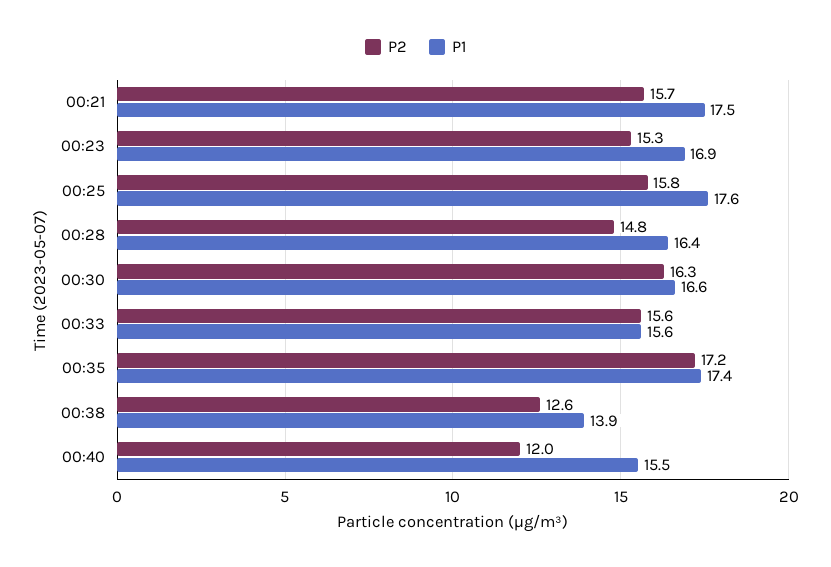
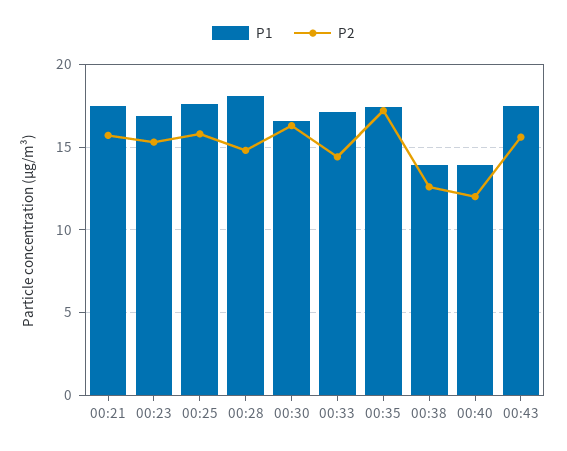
P1, 00:28: 16.4 -> 18
P2, 00:33: 15.6 -> 14.5
P1, 00:33: 15.6 -> 17
P1, 00:40: 15.5 -> 14
P1, 00:43: none -> 17.5
P2, 00:43: none -> 15.5

